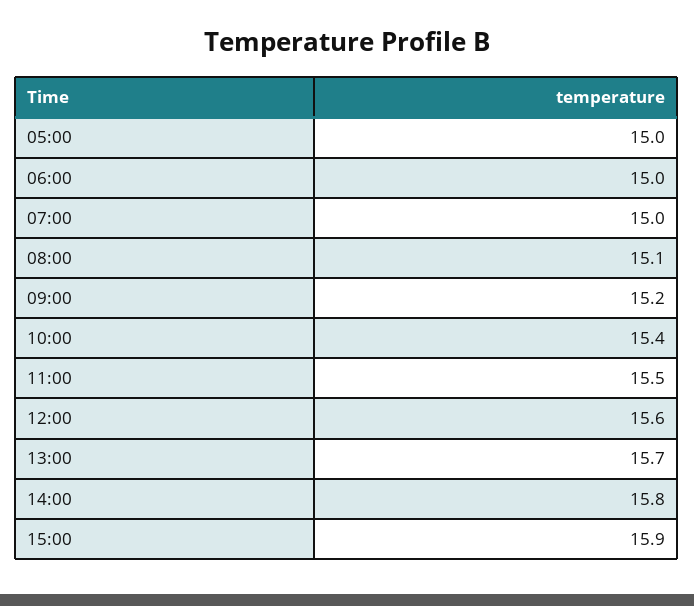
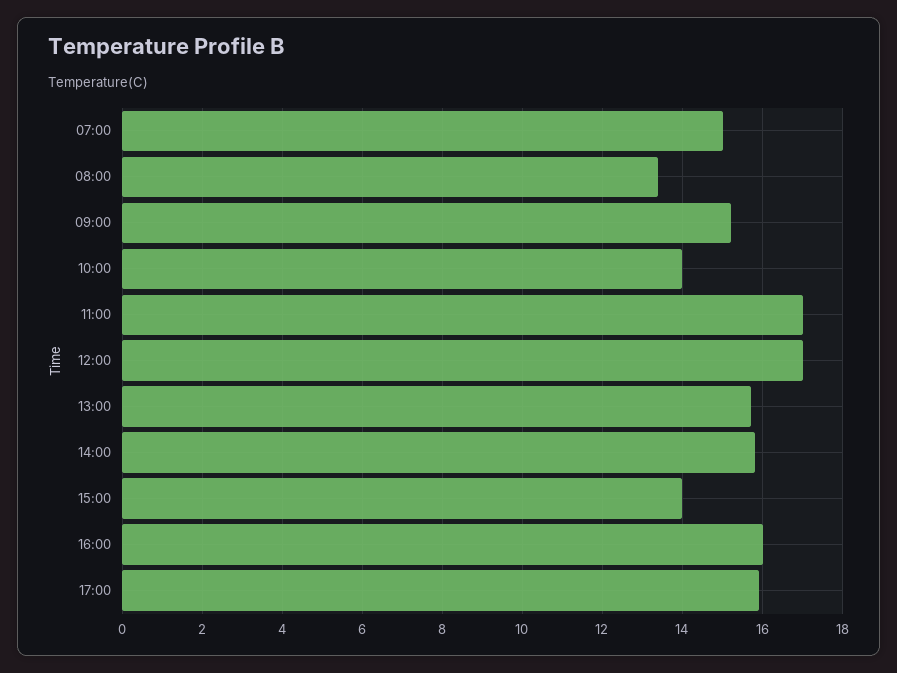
05:00: 15 -> none
06:00: 15 -> none
08:00: 15.1 -> 13.5
10:00: 15.4 -> 14
11:00: 15.5 -> 17
12:00: 15.6 -> 17
15:00: 15.9 -> 14
16:00: none -> 16
17:00: none -> 16

